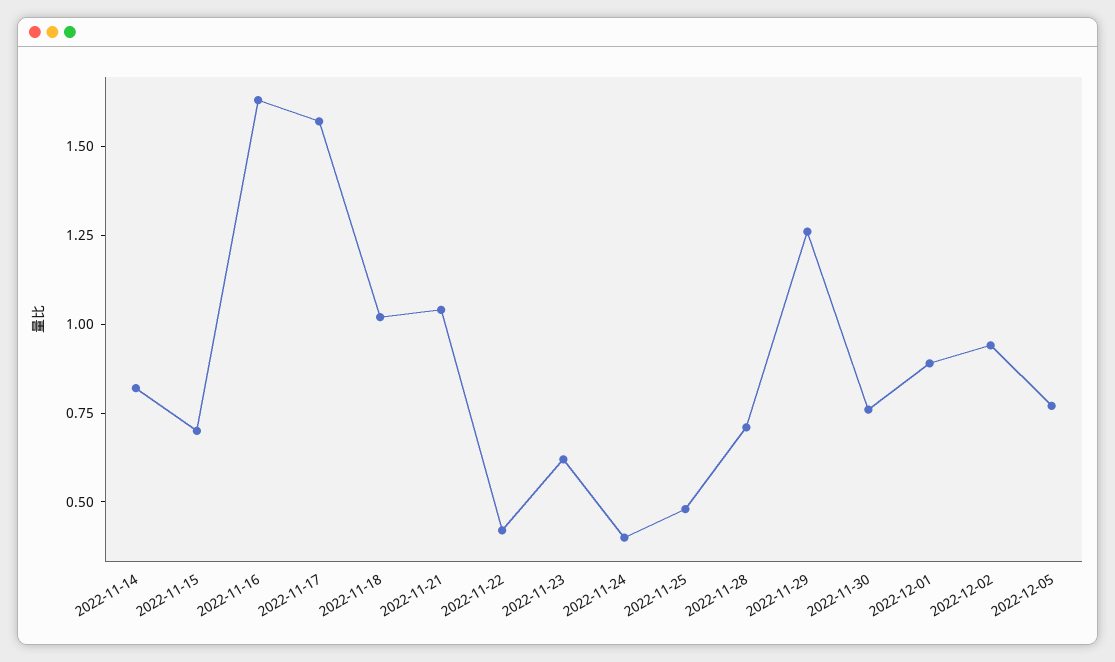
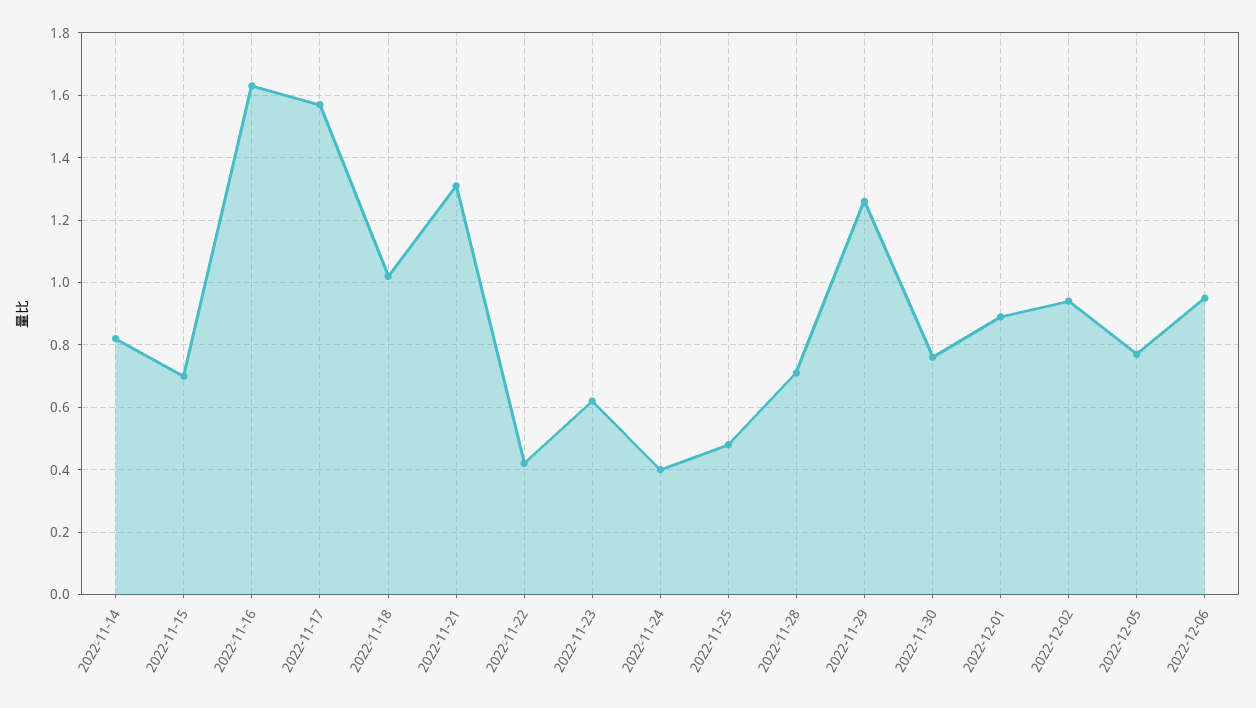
2022-11-21: 1.05 -> 1.3
2022-12-06: none -> 0.95

